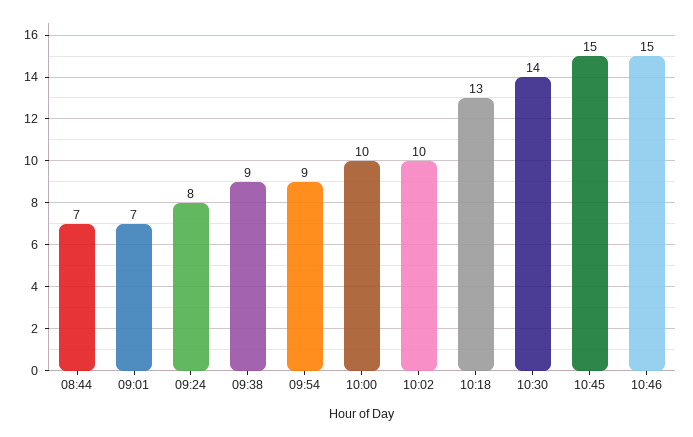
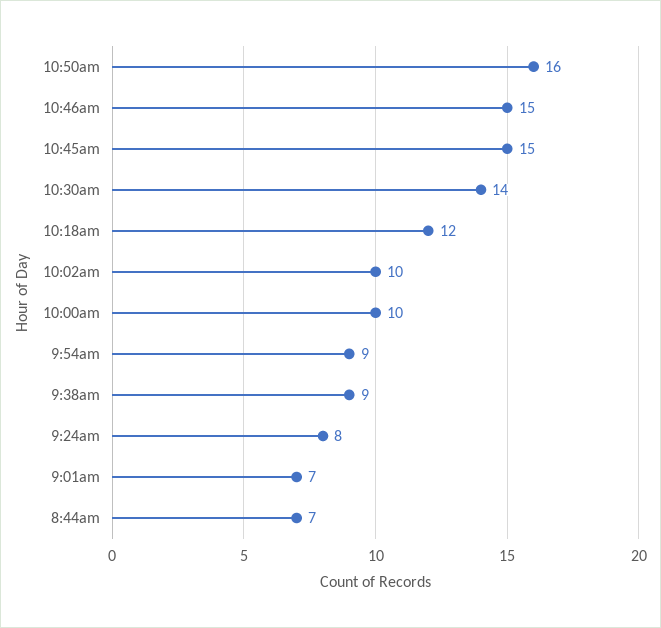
10:18: 13 -> 12
10:50am: none -> 16

